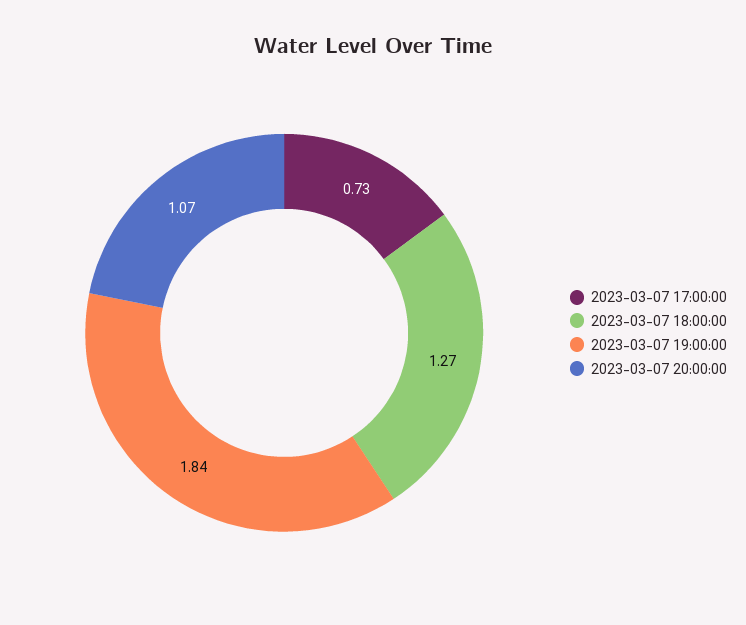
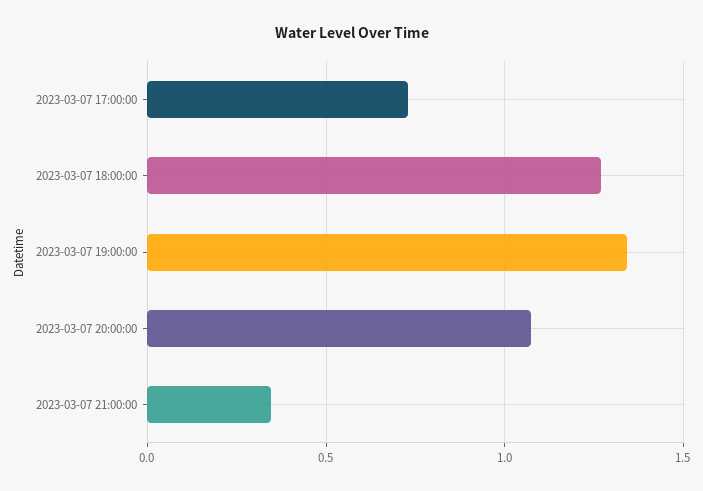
2023-03-07 19:00:00: 1.84 -> 1.35
2023-03-07 21:00:00: none -> 0.35

